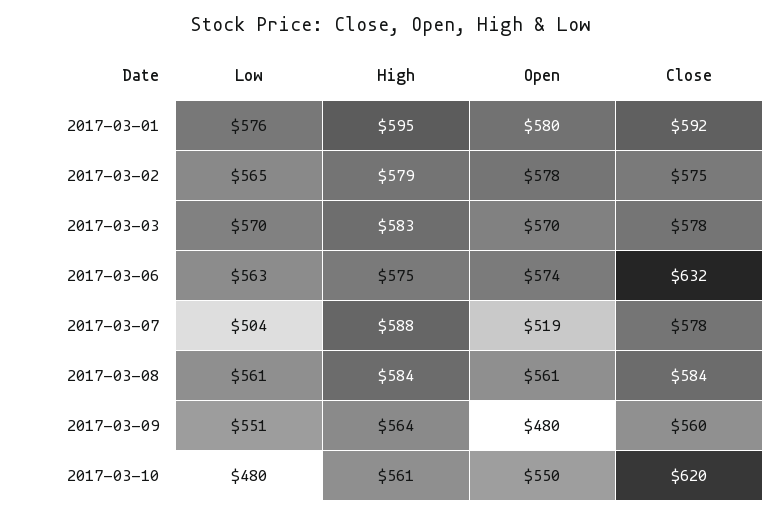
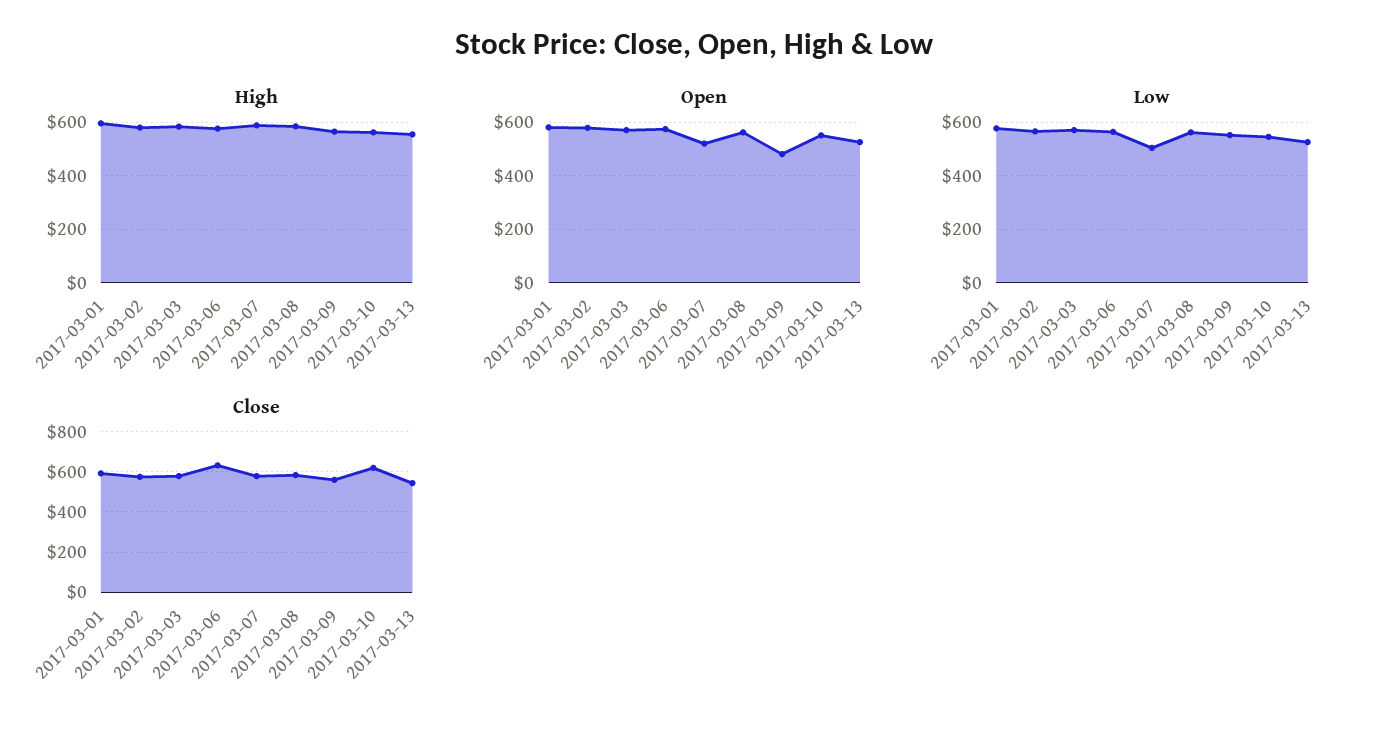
Low, 2017-03-10: 480 -> 550
High, 2017-03-13: none -> 550
Open, 2017-03-13: none -> 525
Low, 2017-03-13: none -> 525
Close, 2017-03-13: none -> 550

